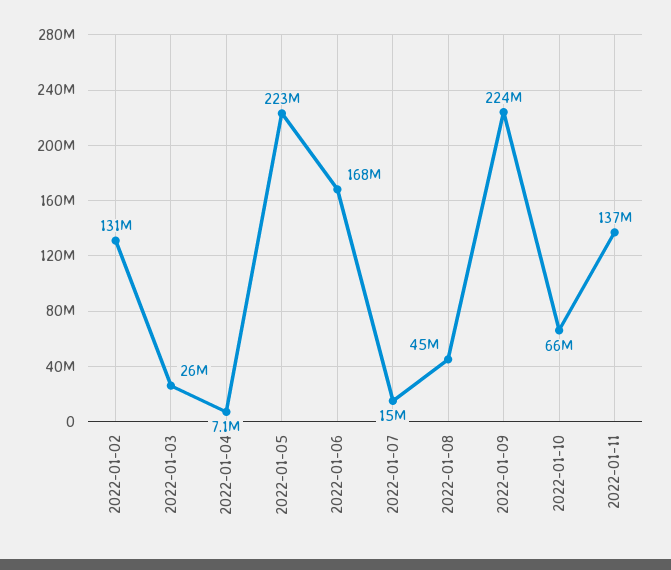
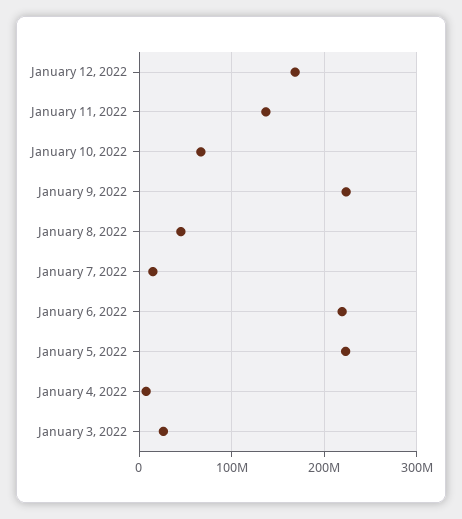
2022-01-02: 131000000 -> none
2022-01-06: 168000000 -> 220000000
January 12, 2022: none -> 170000000

